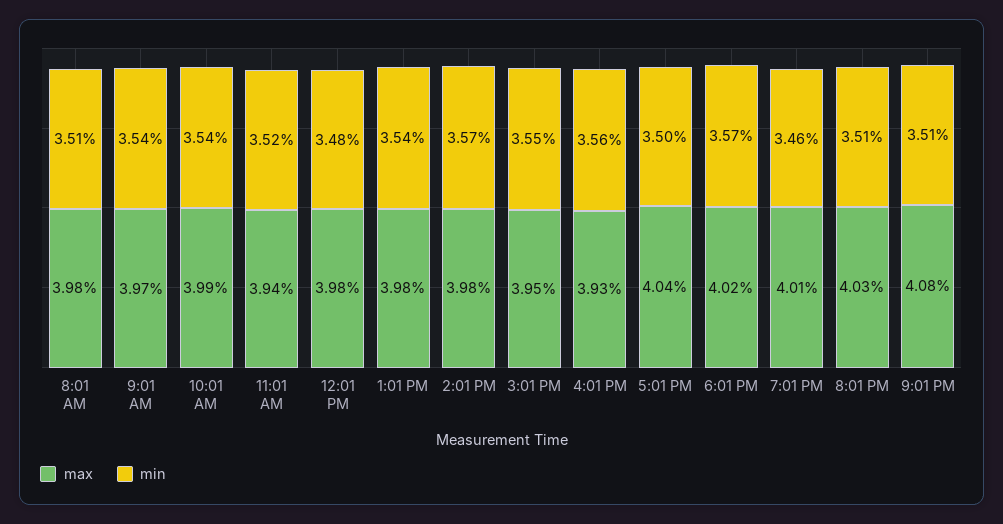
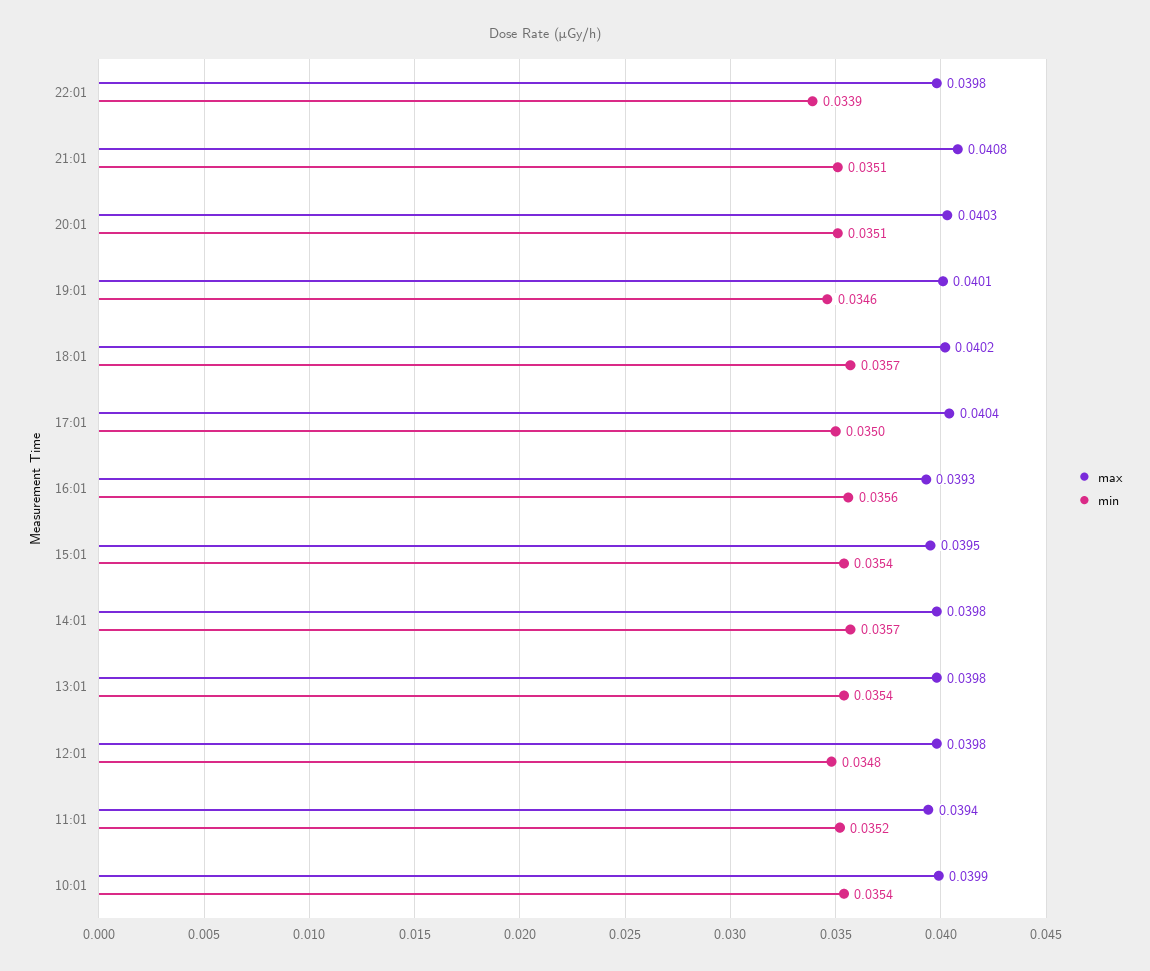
max, 8:01 AM: 0.0398 -> none
min, 8:01 AM: 0.0351 -> none
max, 9:01 AM: 0.0397 -> none
min, 9:01 AM: 0.0354 -> none
min, 3:01 PM: 0.0355 -> 0.0354
max, 22:01: none -> 0.0398
min, 22:01: none -> 0.0339

